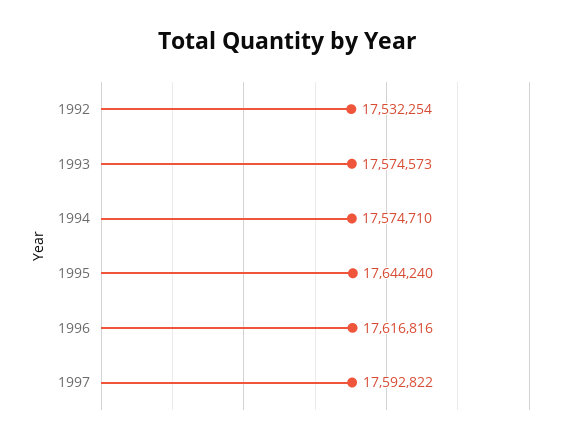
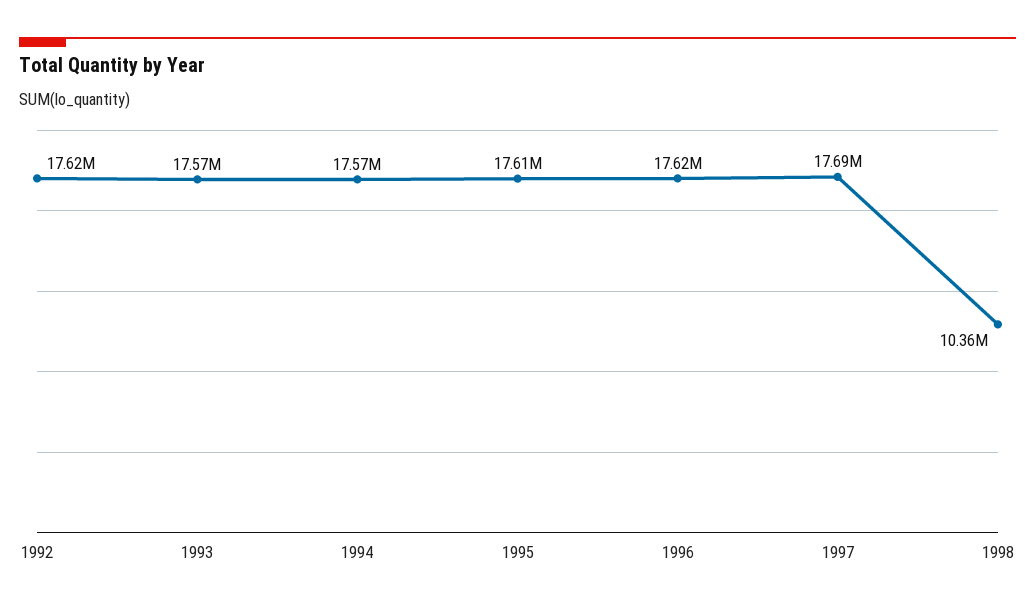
1992: 17532254 -> 17620000
1995: 17644240 -> 17610000
1997: 17592822 -> 17690000
1998: none -> 10360000

